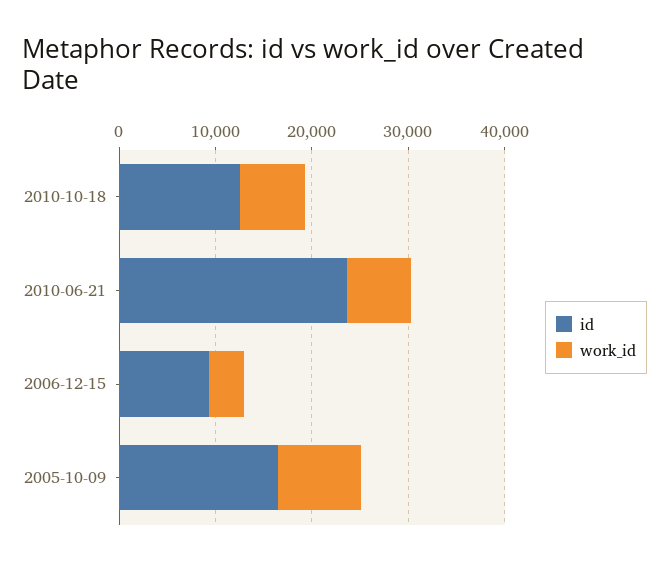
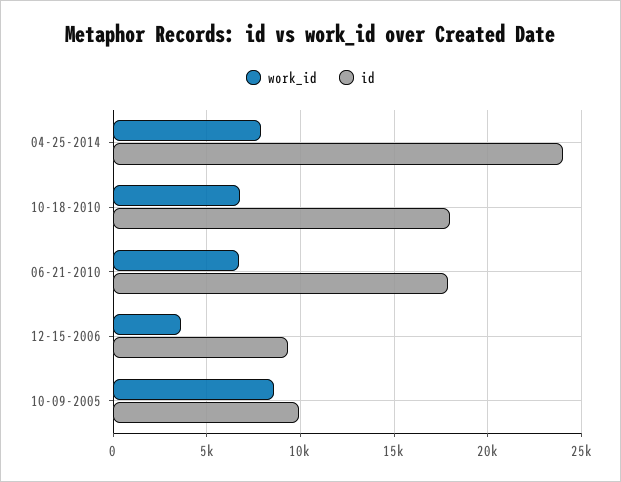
id, 2010-10-18: 12000 -> 18000
id, 2010-06-21: 24000 -> 18000
id, 2005-10-09: 16000 -> 10000
work_id, 04-25-2014: none -> 8000
id, 04-25-2014: none -> 24000

